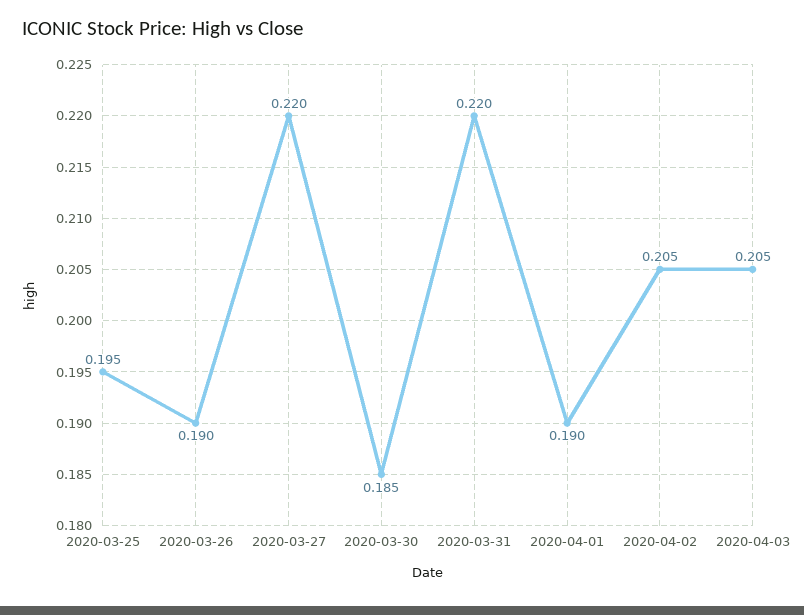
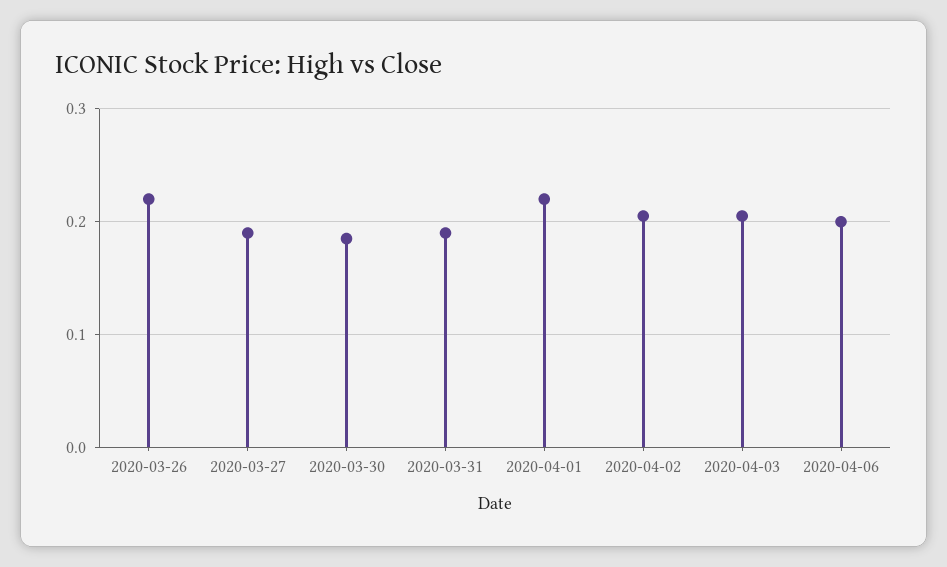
2020-03-25: 0.195 -> none
2020-03-26: 0.19 -> 0.22
2020-03-27: 0.22 -> 0.19
2020-03-31: 0.22 -> 0.19
2020-04-01: 0.19 -> 0.22
2020-04-06: none -> 0.2

